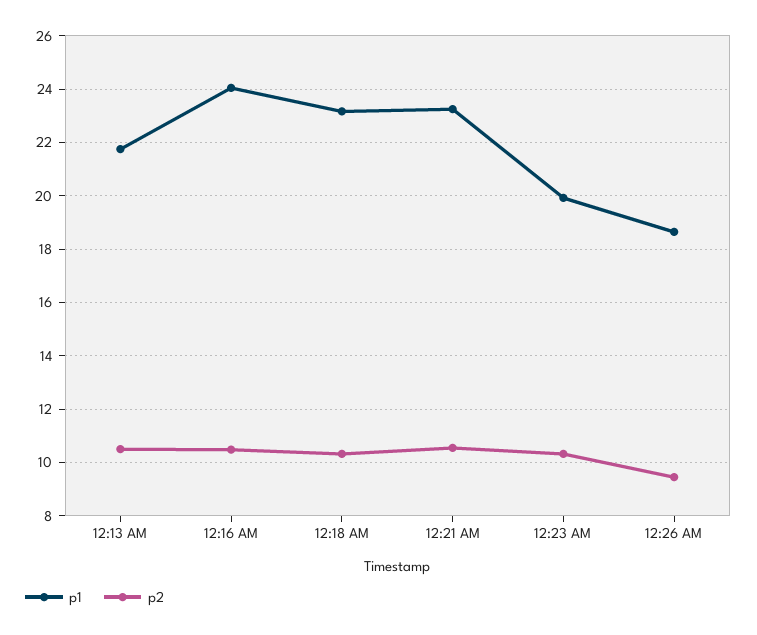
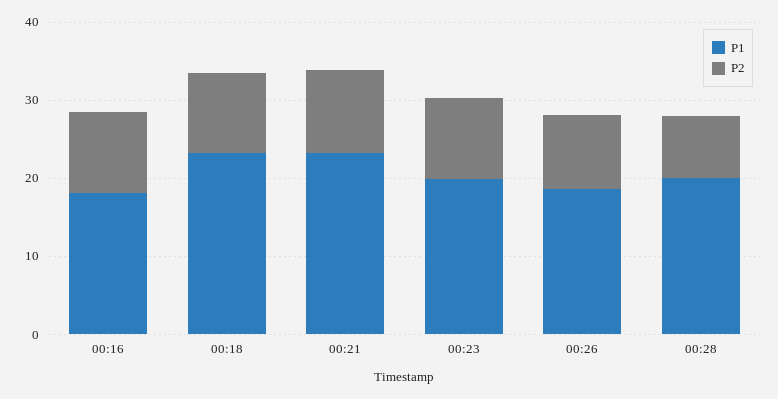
p1, 12:13 AM: 21.75 -> none
p2, 12:13 AM: 10.5 -> none
p1, 12:16 AM: 24 -> 18
p1, 00:28: none -> 20
p2, 00:28: none -> 8

